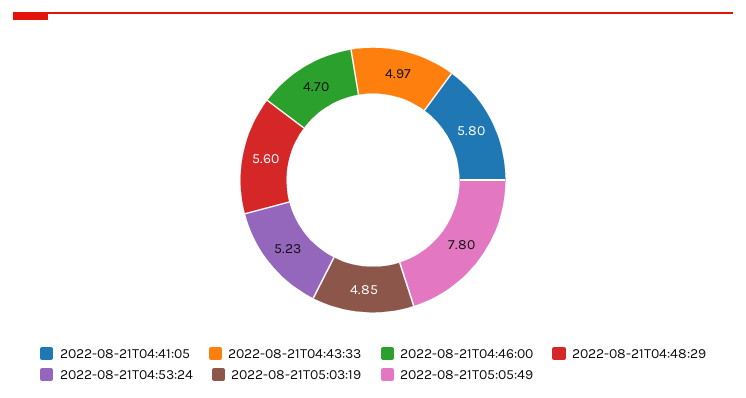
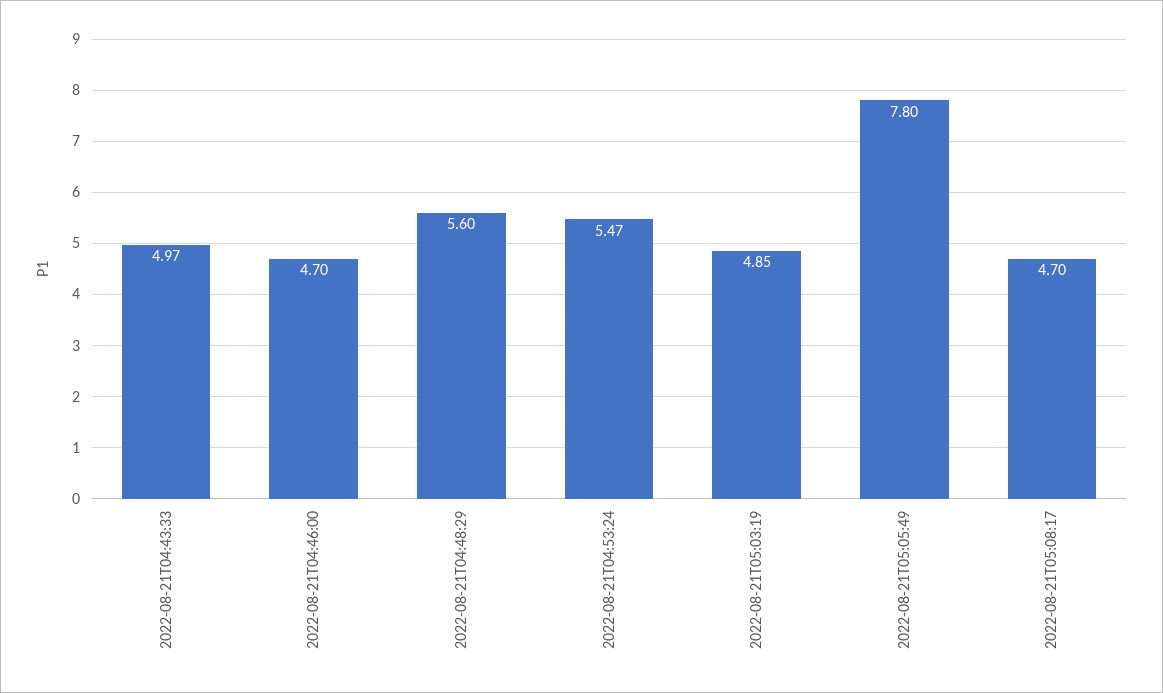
2022-08-21T04:41:05: 5.8 -> none
2022-08-21T04:53:24: 5.23 -> 5.47
2022-08-21T05:08:17: none -> 4.7

